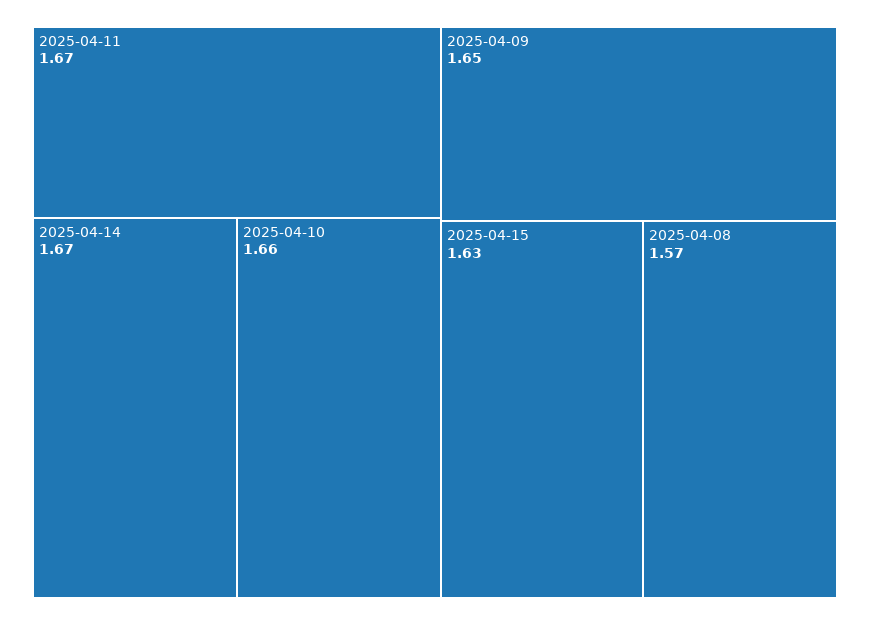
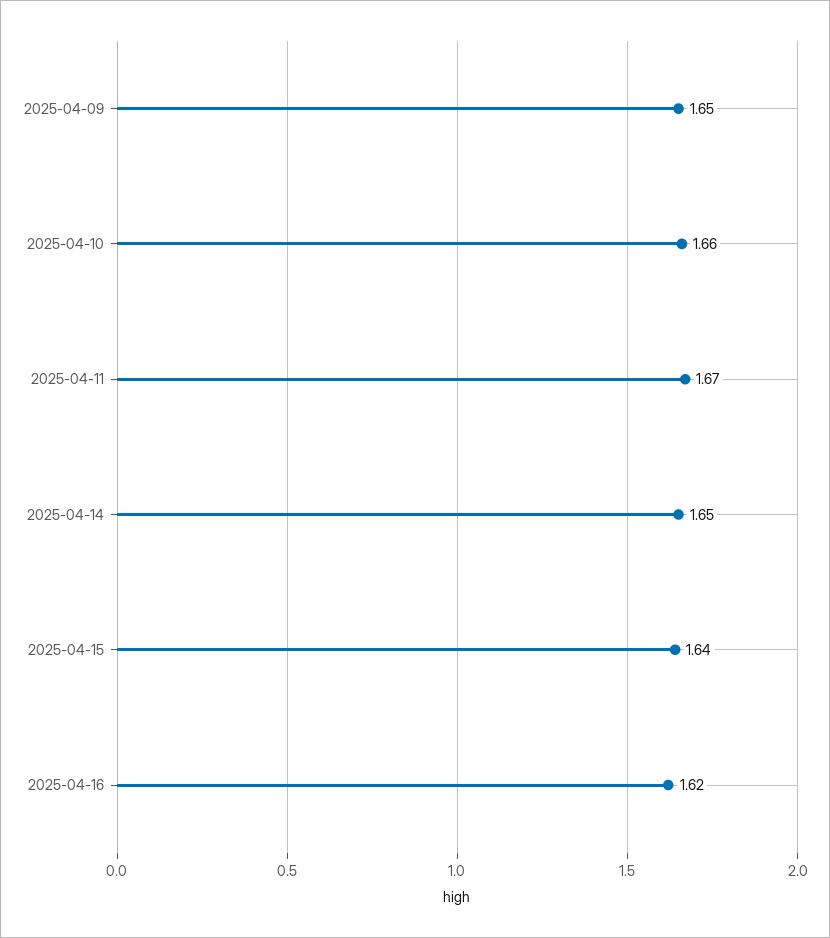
2025-04-14: 1.67 -> 1.65
2025-04-15: 1.63 -> 1.64
2025-04-08: 1.57 -> none
2025-04-16: none -> 1.62

